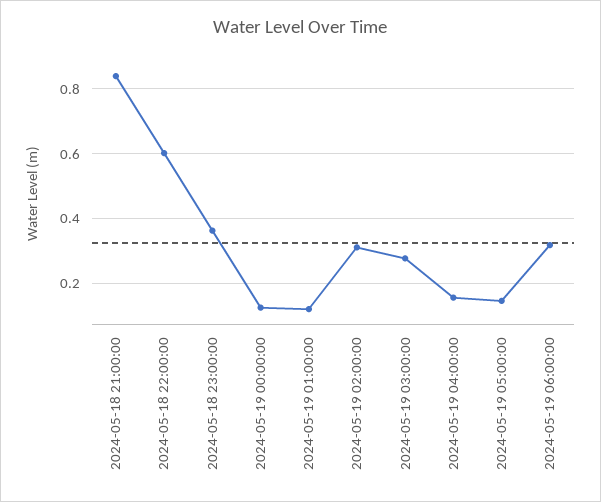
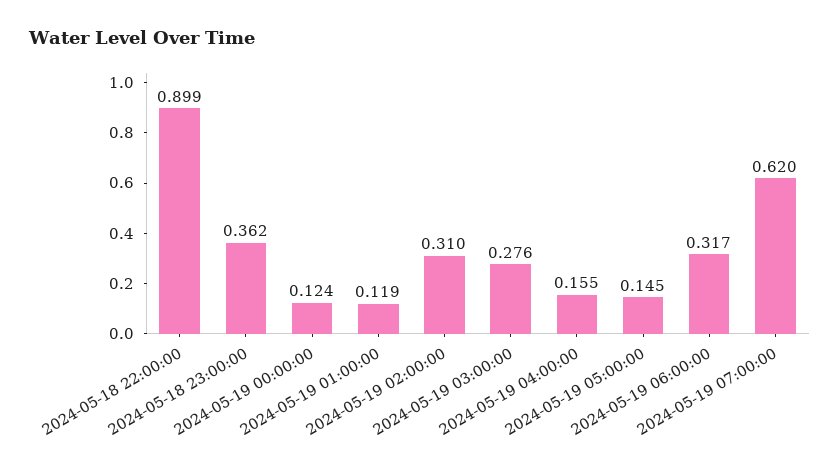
2024-05-18 21:00:00: 0.84 -> none
2024-05-18 22:00:00: 0.6 -> 0.899
2024-05-19 07:00:00: none -> 0.62

